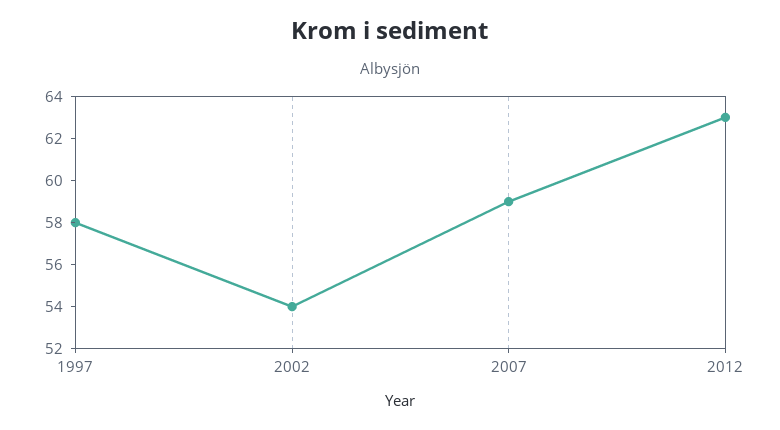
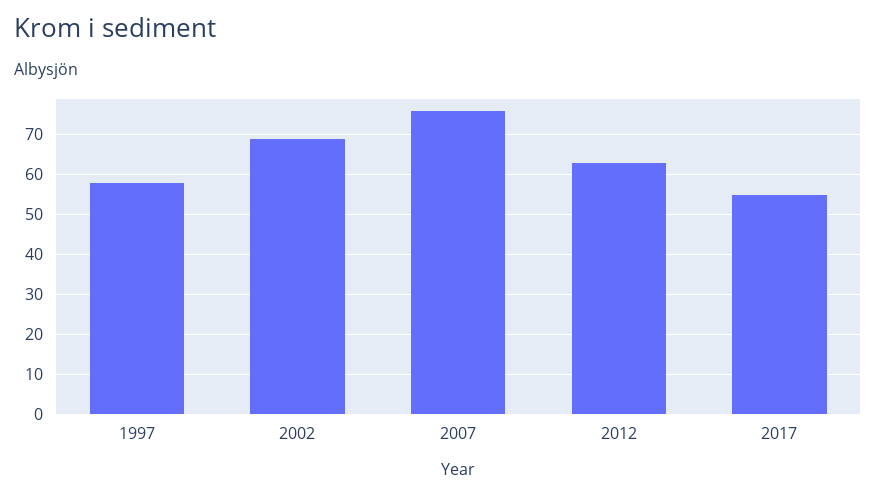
2002: 54 -> 70
2007: 59 -> 75
2017: none -> 55

